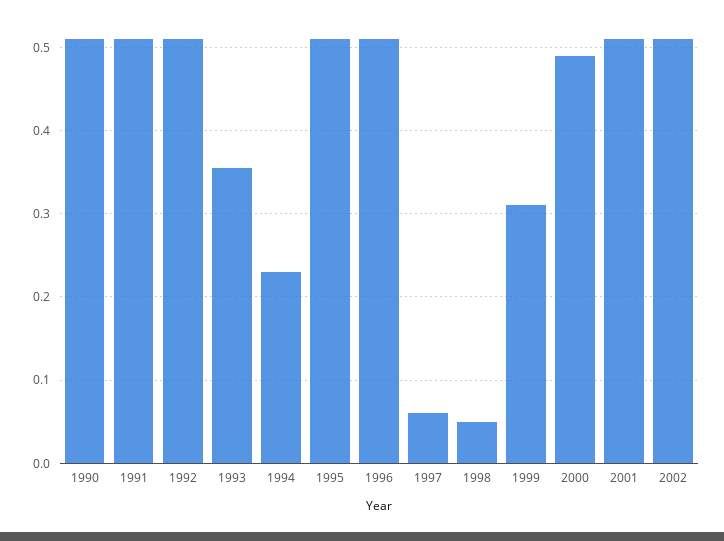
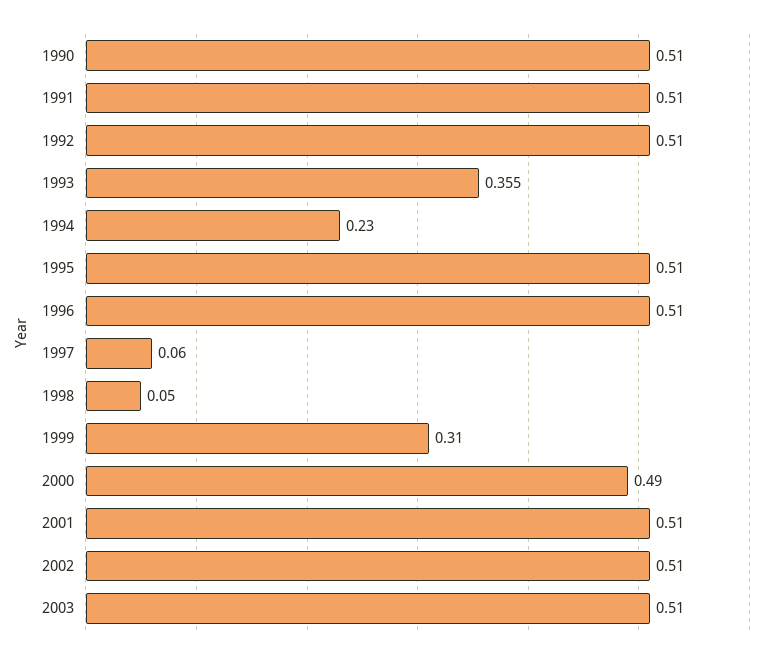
2003: none -> 0.51

